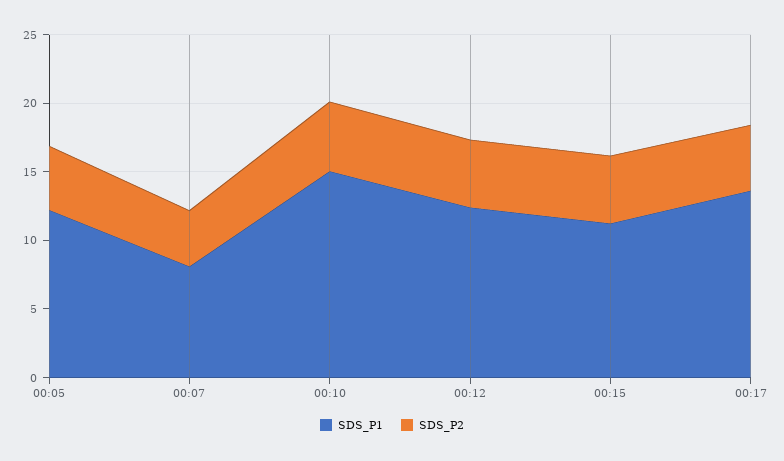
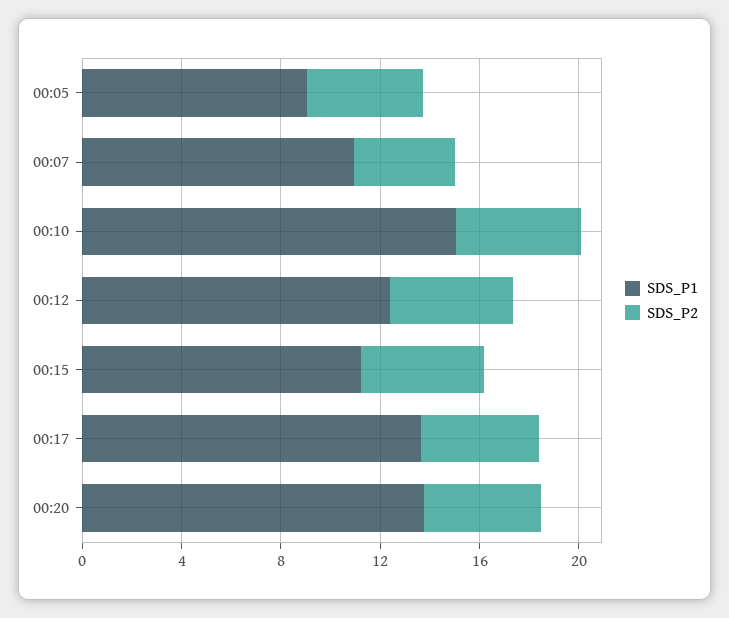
SDS_P1, 00:05: 12 -> 9
SDS_P1, 00:07: 8 -> 11
SDS_P1, 00:20: none -> 14
SDS_P2, 00:20: none -> 5

